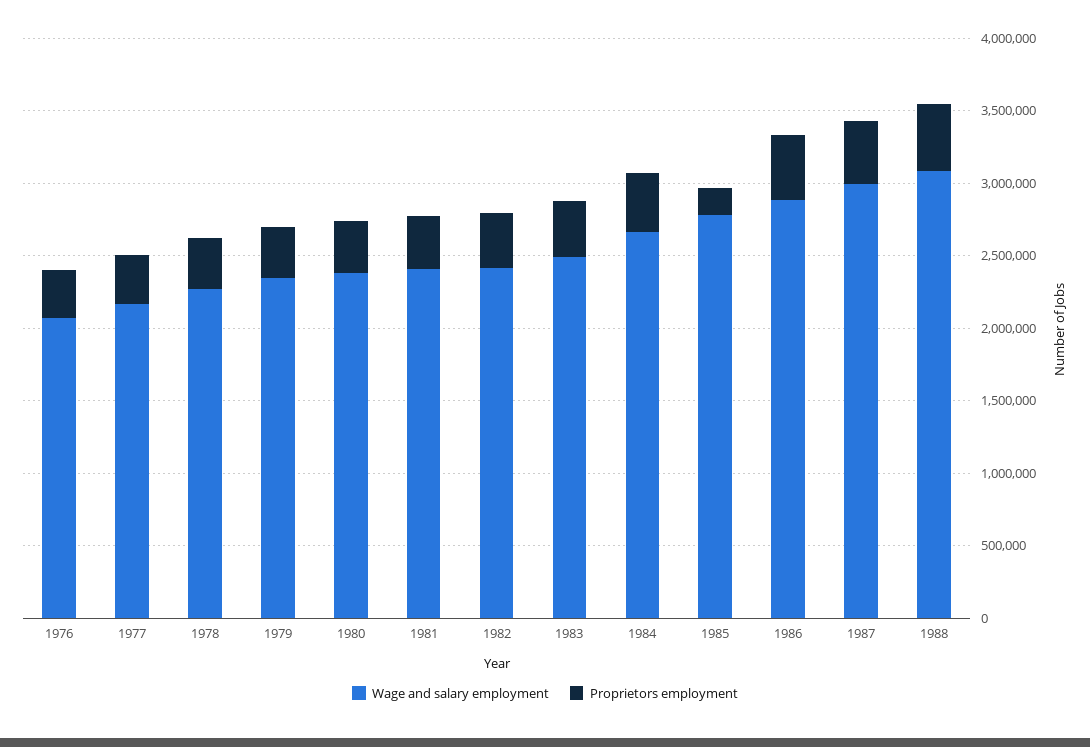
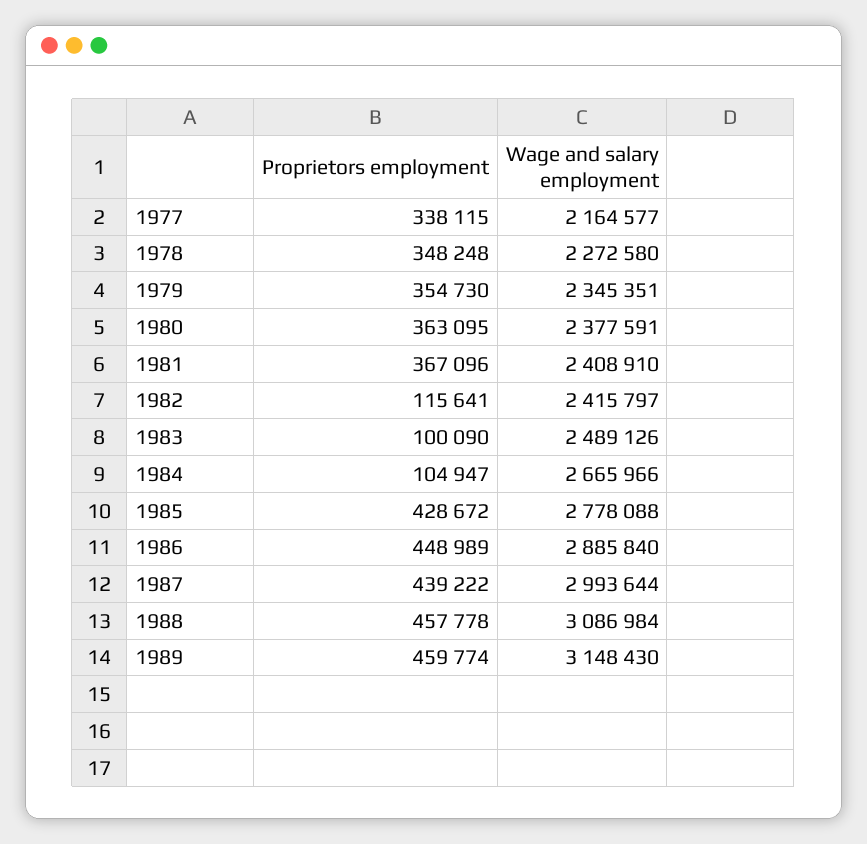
Wage and salary employment, 1976: 2100000 -> none
Proprietors employment, 1976: 300000 -> none
Proprietors employment, 1982: 400000 -> 115641
Proprietors employment, 1983: 400000 -> 100090
Proprietors employment, 1984: 400000 -> 104947
Proprietors employment, 1985: 200000 -> 428672
Proprietors employment, 1989: none -> 459774
Wage and salary employment, 1989: none -> 3148430

